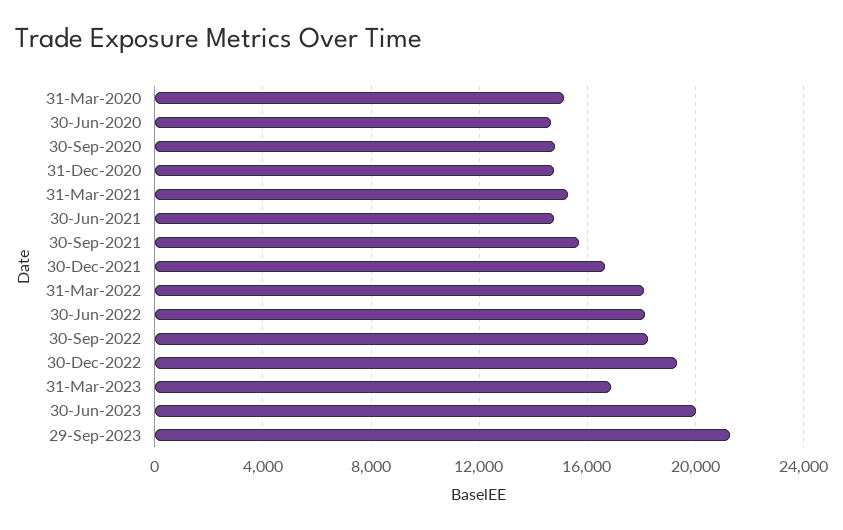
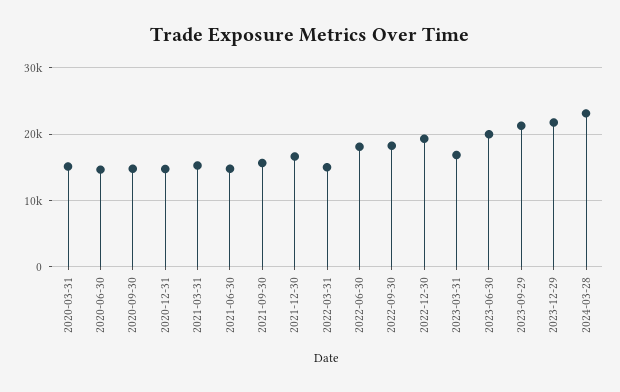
31-Mar-2022: 18000 -> 15000
2023-12-29: none -> 22000
2024-03-28: none -> 23000

